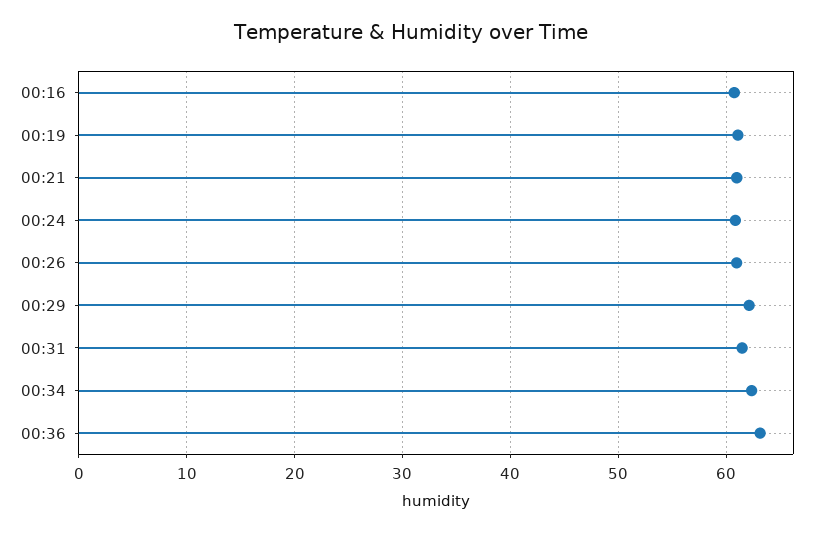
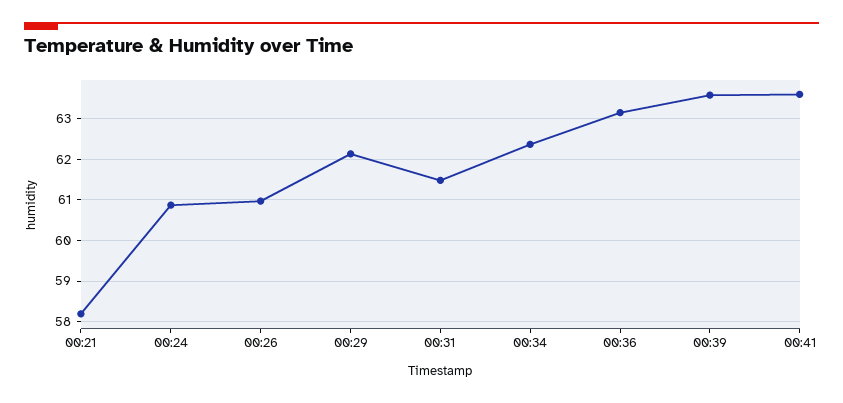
00:16: 61 -> none
00:19: 61 -> none
00:21: 61 -> 58.2
00:39: none -> 63.6
00:41: none -> 63.6

